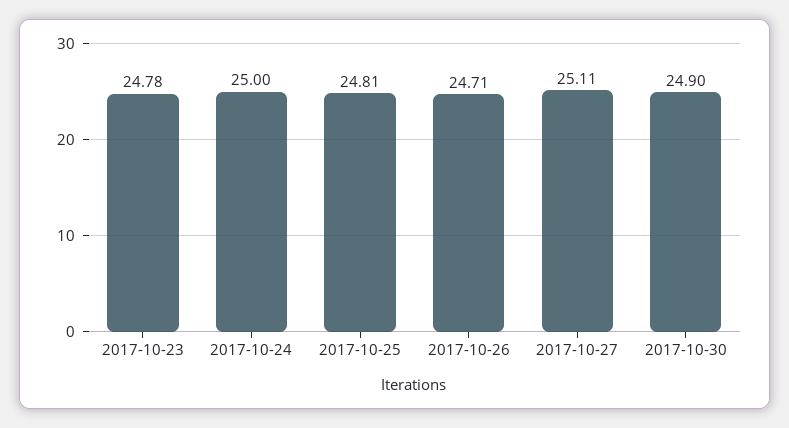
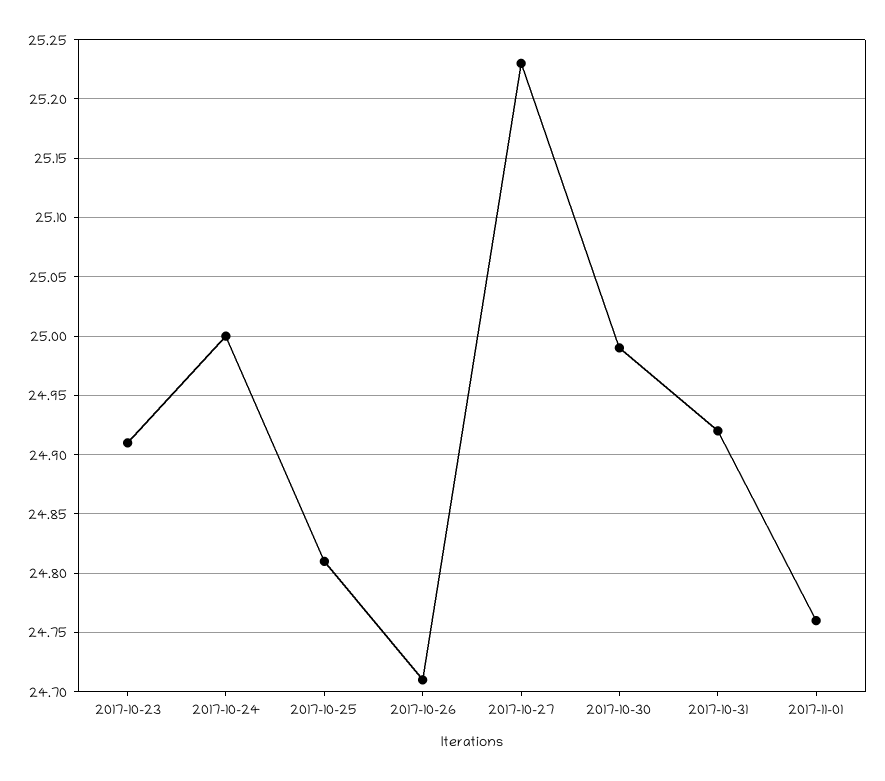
2017-10-23: 24.78 -> 24.91
2017-10-27: 25.11 -> 25.23
2017-10-30: 24.9 -> 24.99
2017-10-31: none -> 24.92
2017-11-01: none -> 24.76

